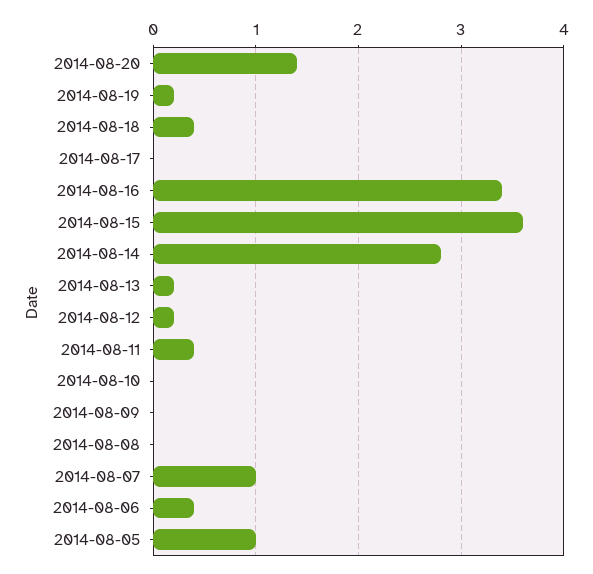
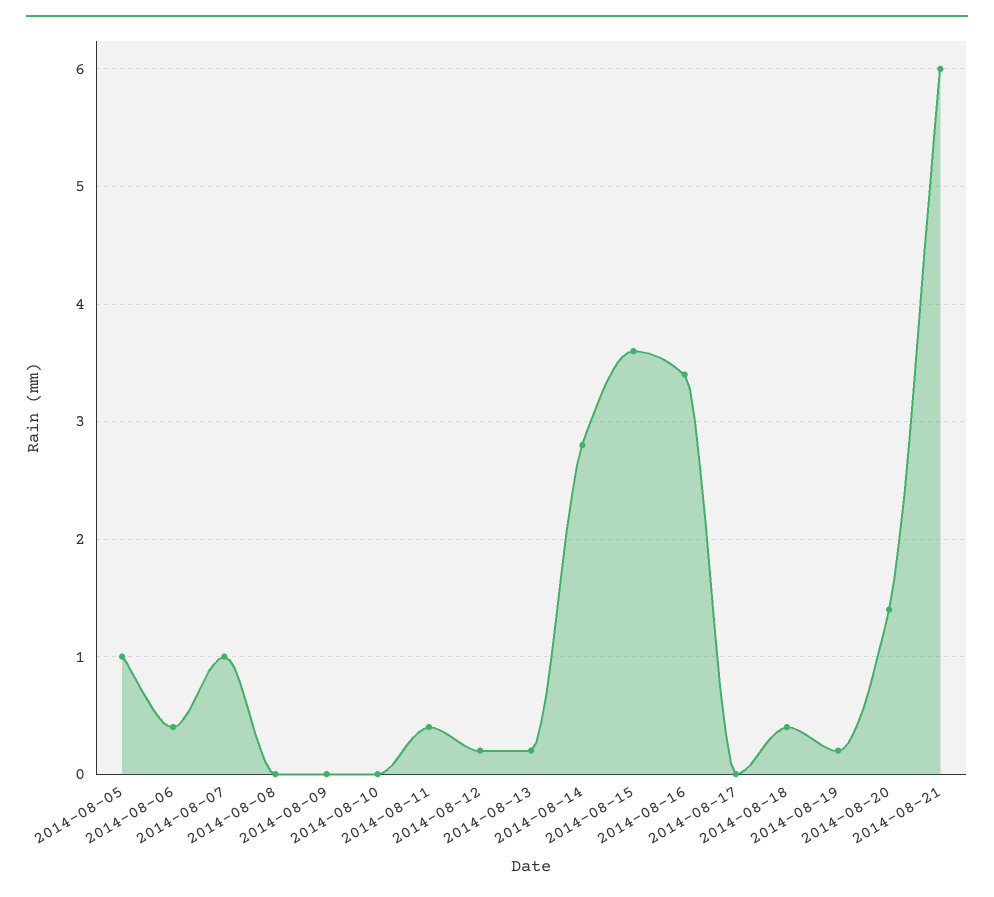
2014-08-21: none -> 6

